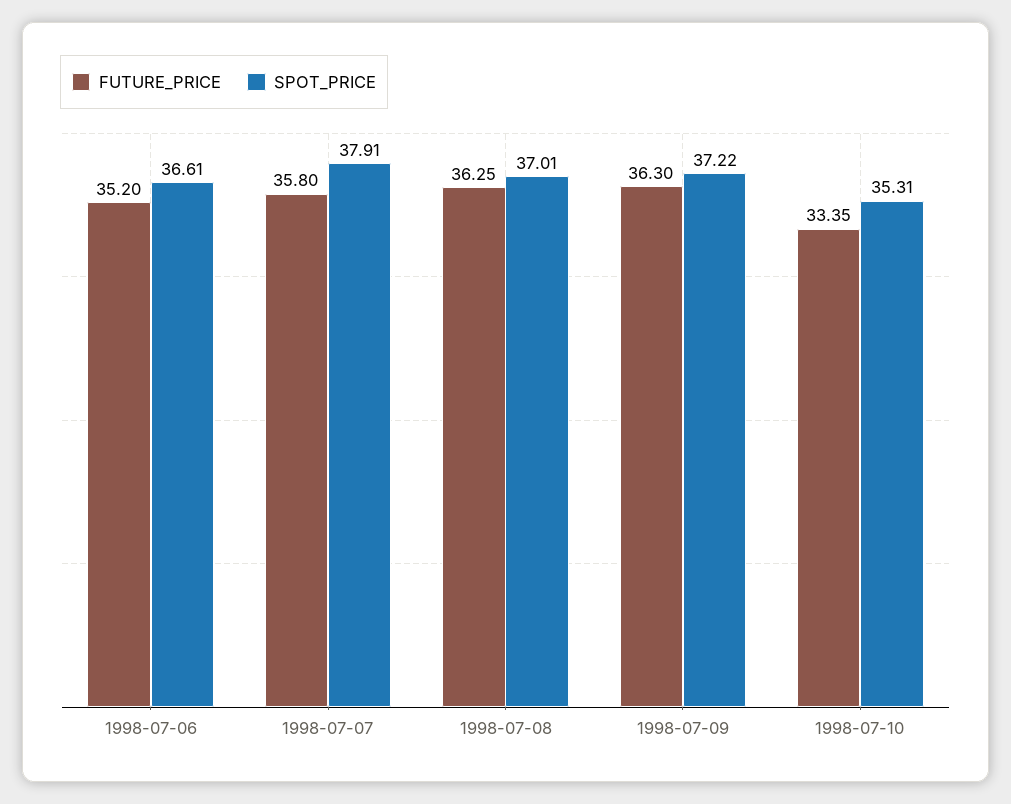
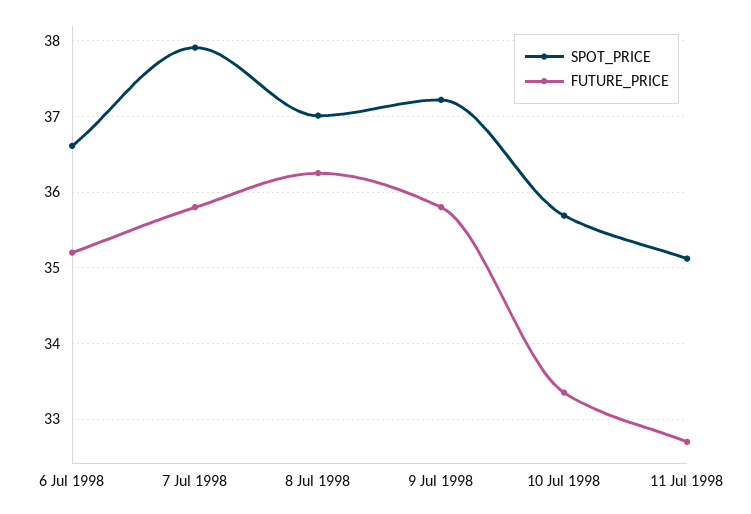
FUTURE_PRICE, 1998-07-09: 36.3 -> 35.8
SPOT_PRICE, 1998-07-10: 35.31 -> 35.7
SPOT_PRICE, 11 Jul 1998: none -> 35.1
FUTURE_PRICE, 11 Jul 1998: none -> 32.7

